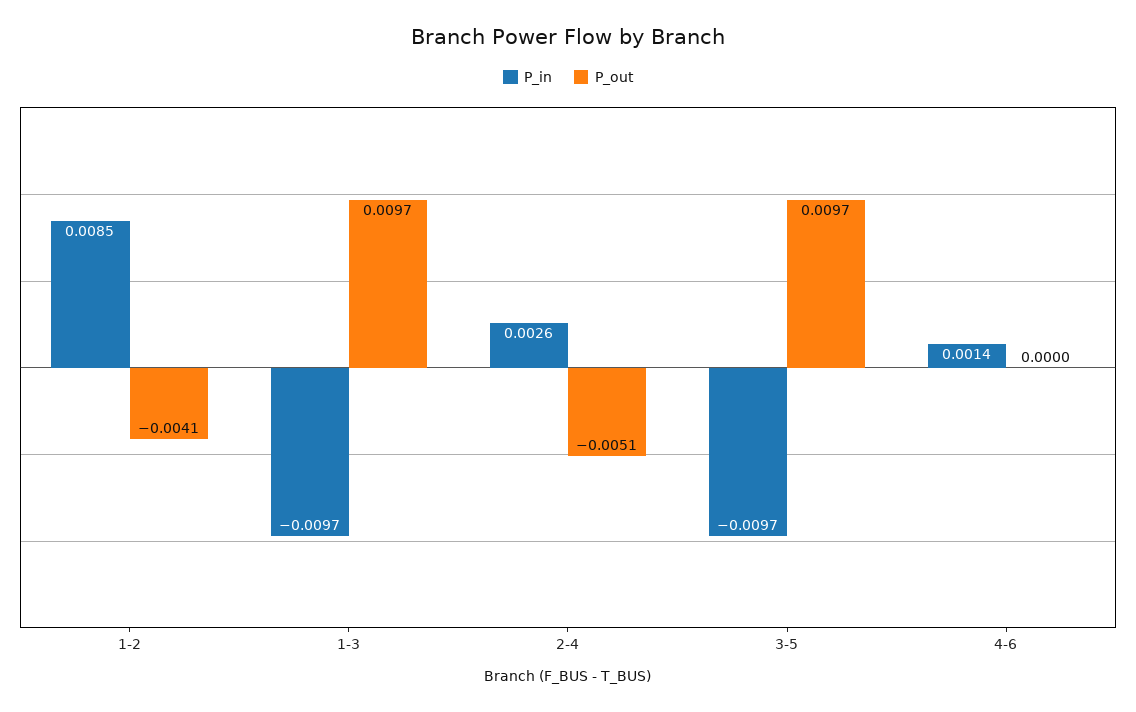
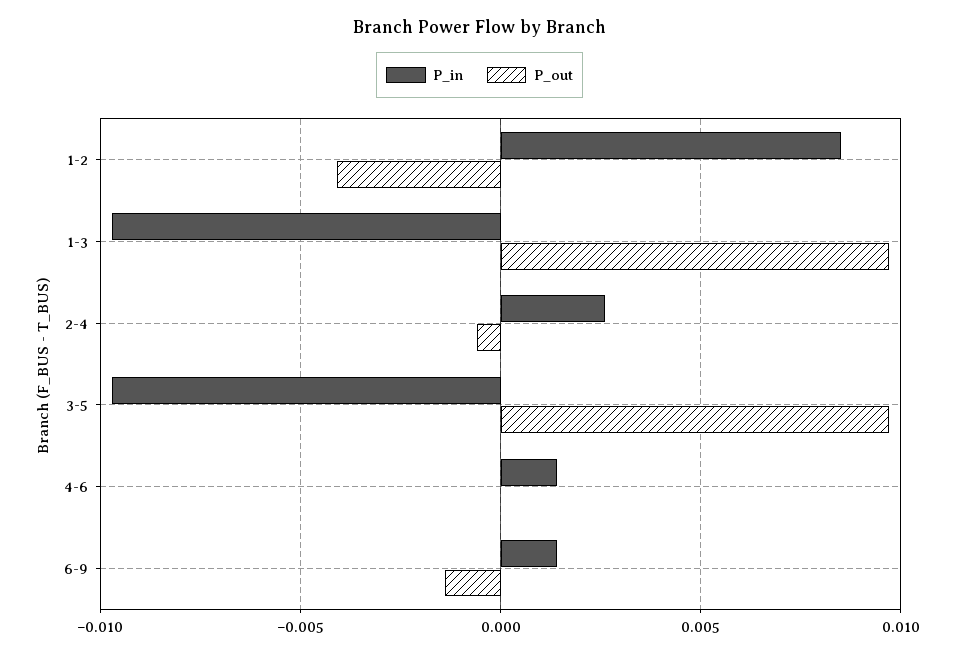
P_out, 2-4: -0.0051 -> -0.0005
P_in, 6-9: none -> 0.0015
P_out, 6-9: none -> -0.0015

